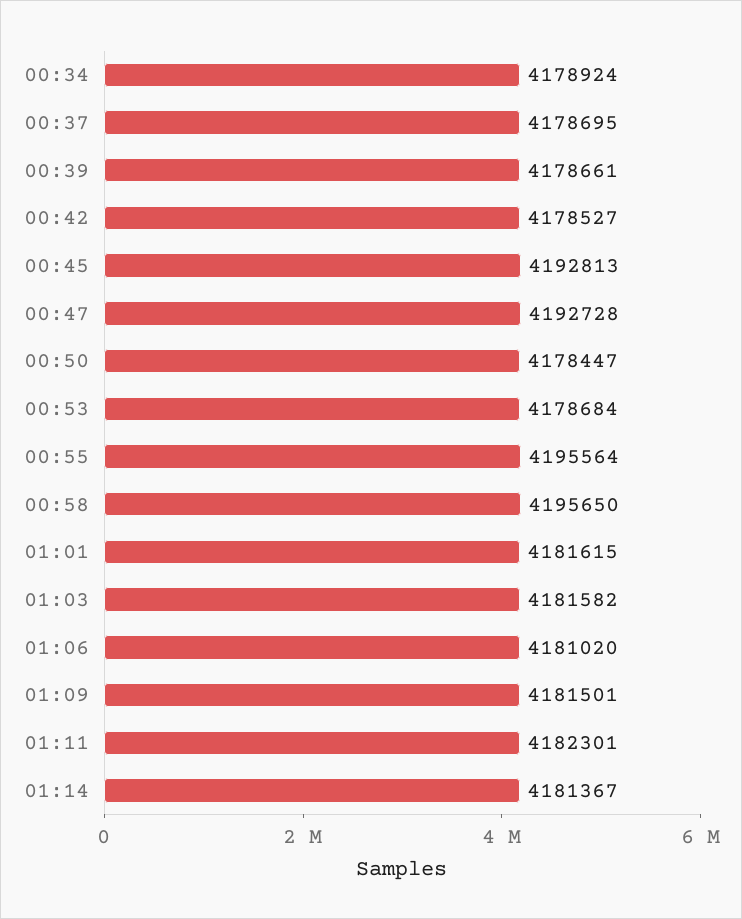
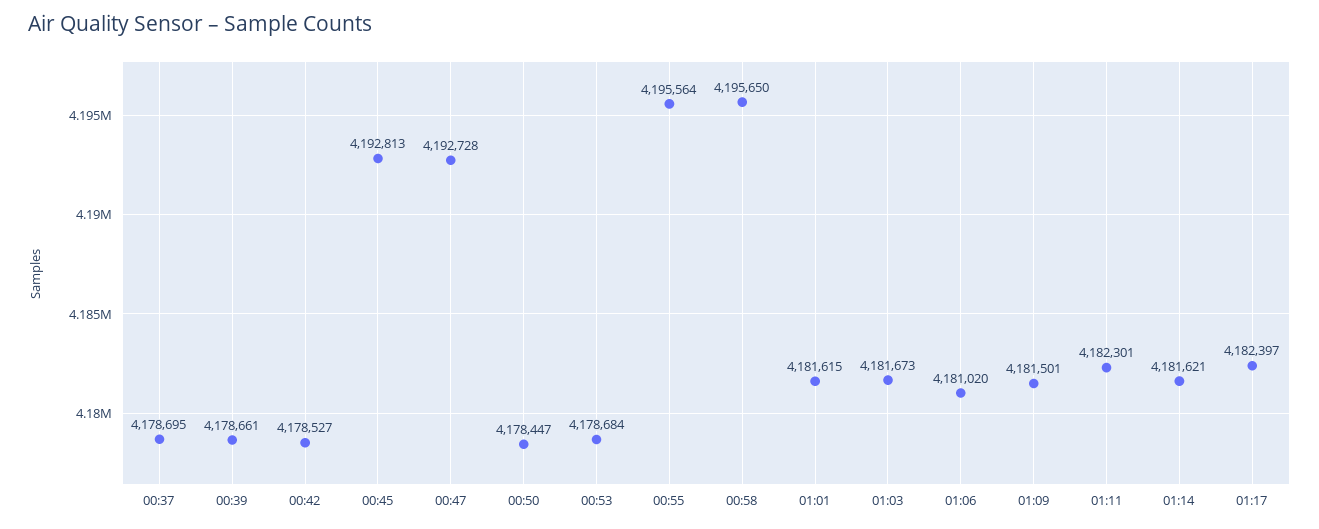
00:34: 4178924 -> none
01:03: 4181582 -> 4181673
01:14: 4181367 -> 4181621
01:17: none -> 4182397

